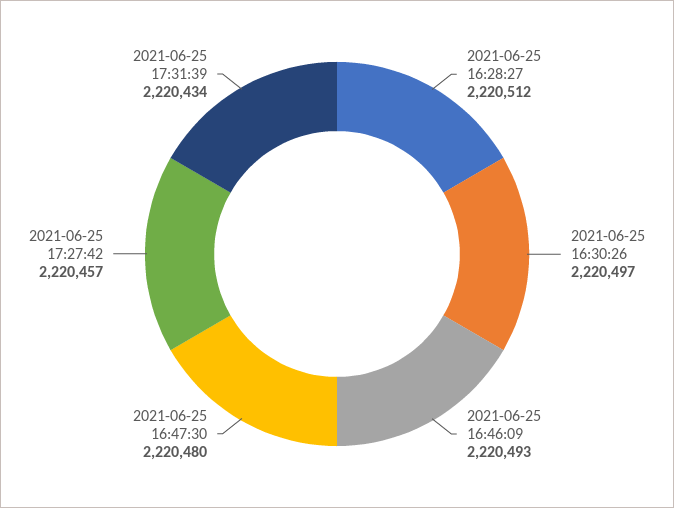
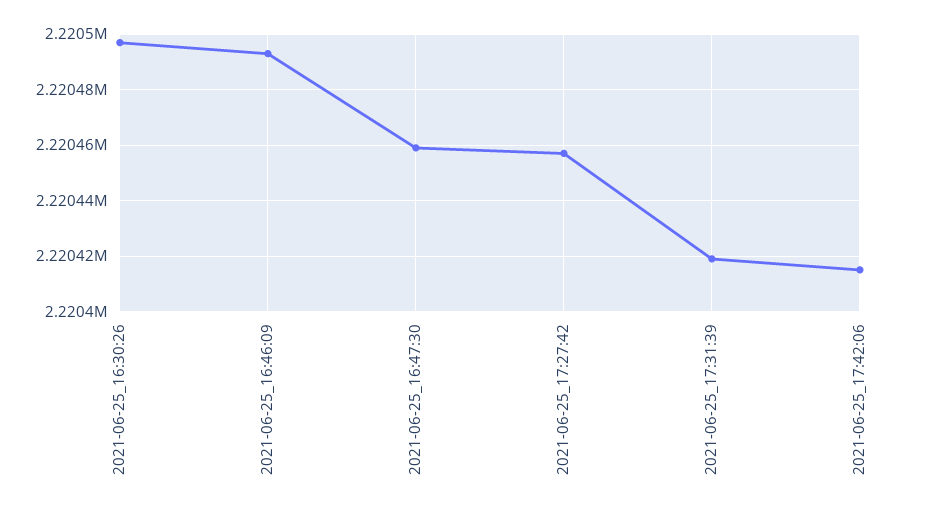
2021-06-25 16:28:27: 2220512 -> none
2021-06-25 16:47:30: 2220480 -> 2220460
2021-06-25 17:31:39: 2220434 -> 2220420
2021-06-25_17:42:06: none -> 2220415

